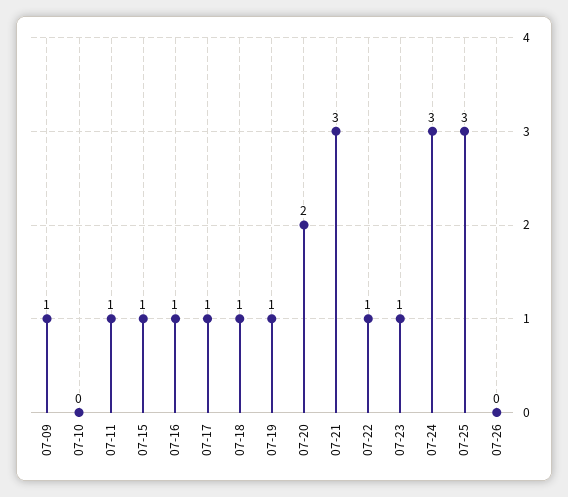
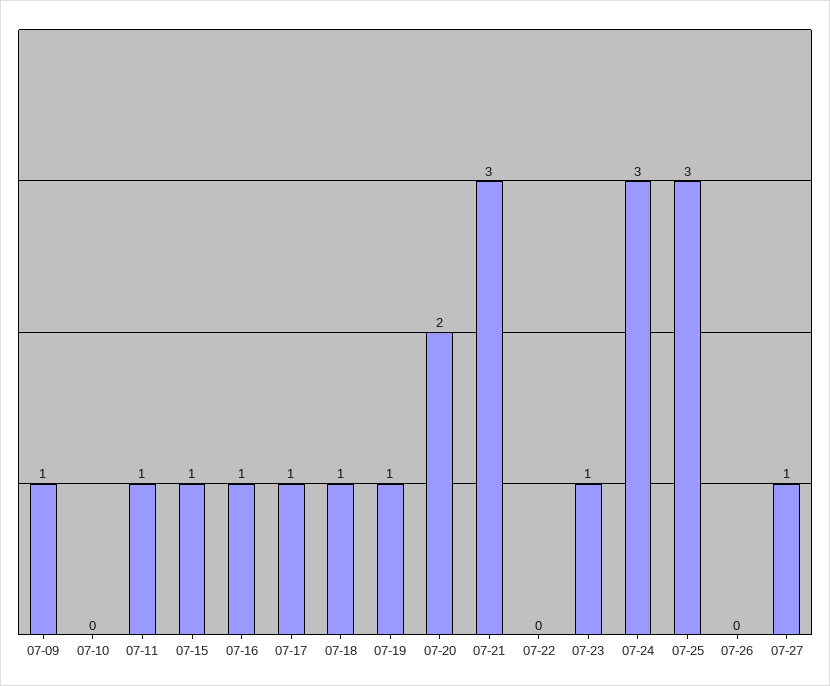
07-22: 1 -> 0
07-27: none -> 1

